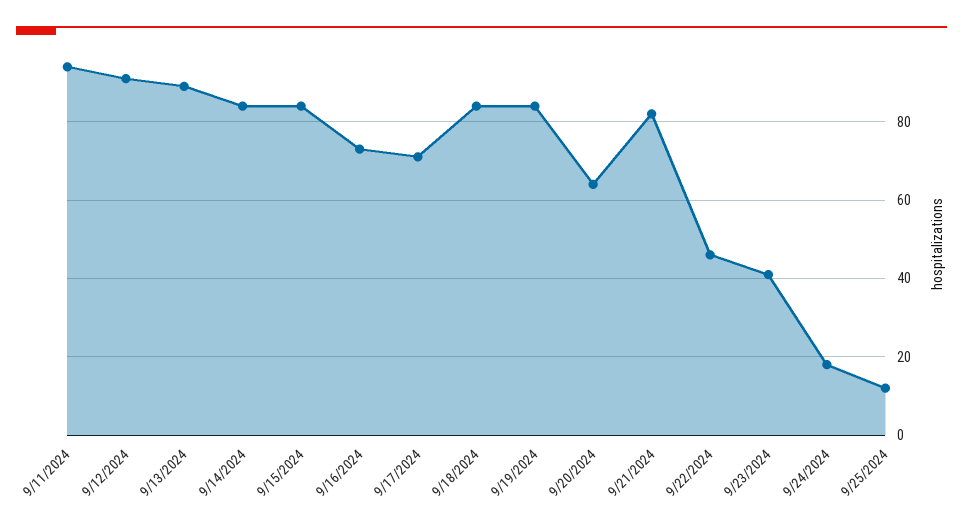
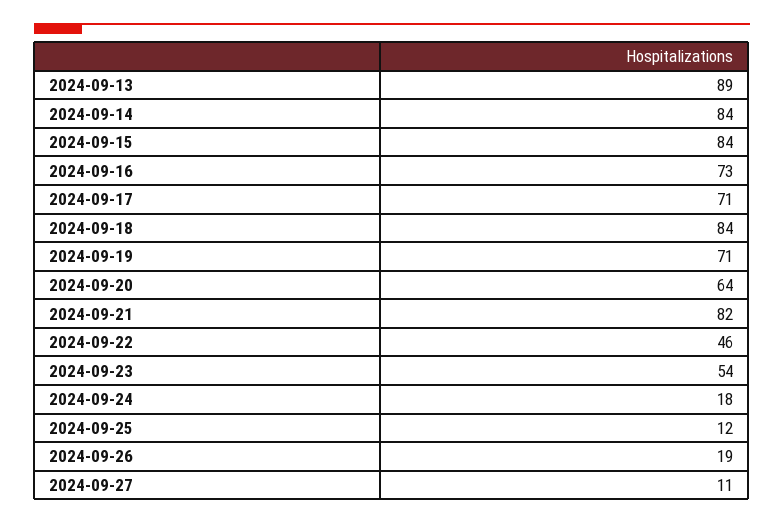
9/11/2024: 95 -> none
9/12/2024: 90 -> none
9/19/2024: 85 -> 71
9/23/2024: 40 -> 54
2024-09-26: none -> 19
2024-09-27: none -> 11

